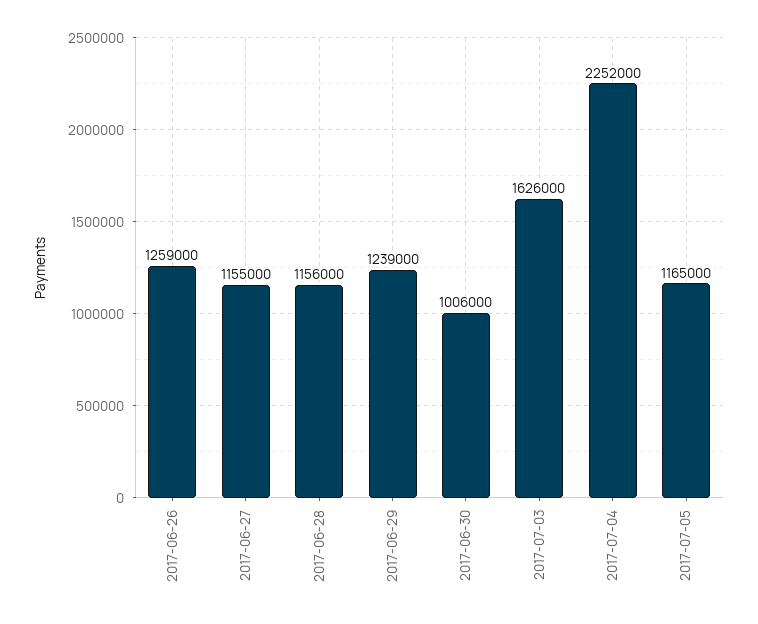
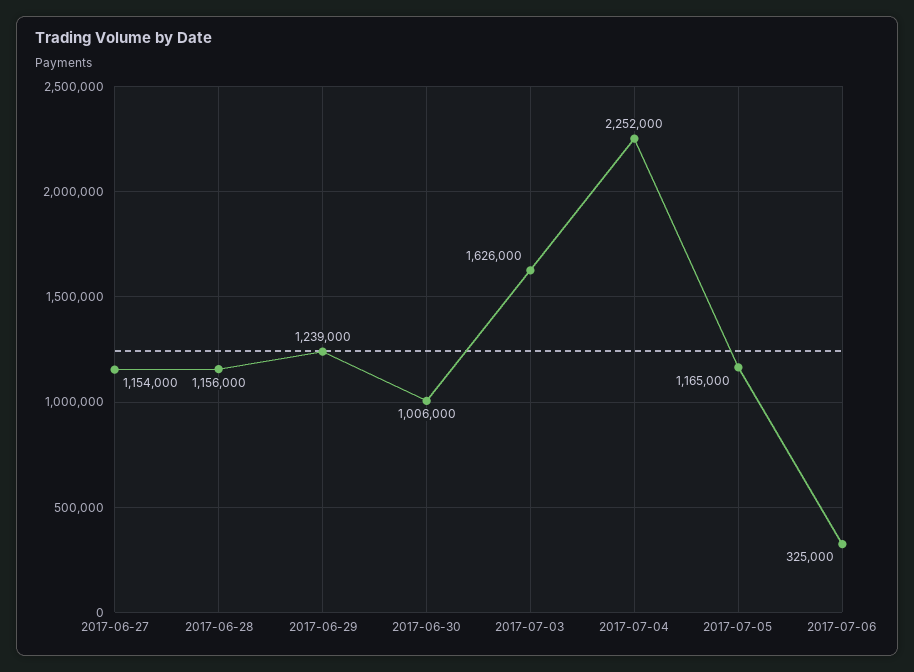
2017-06-26: 1259000 -> none
2017-06-27: 1155000 -> 1154000
2017-07-06: none -> 325000

